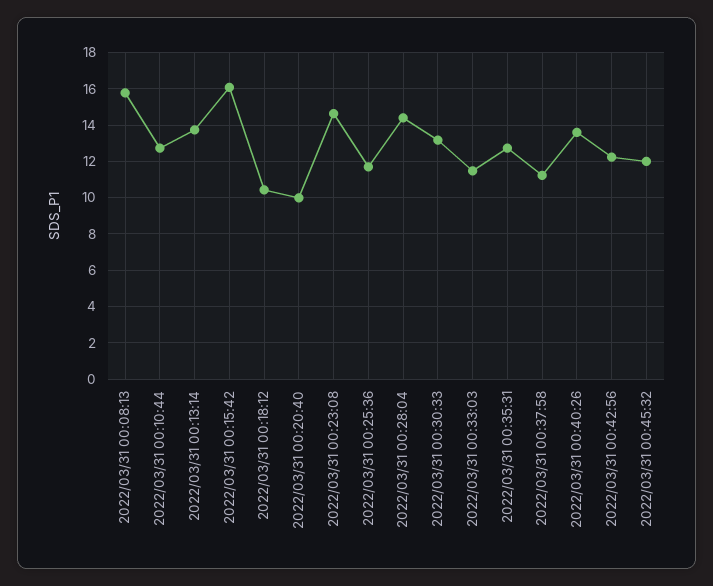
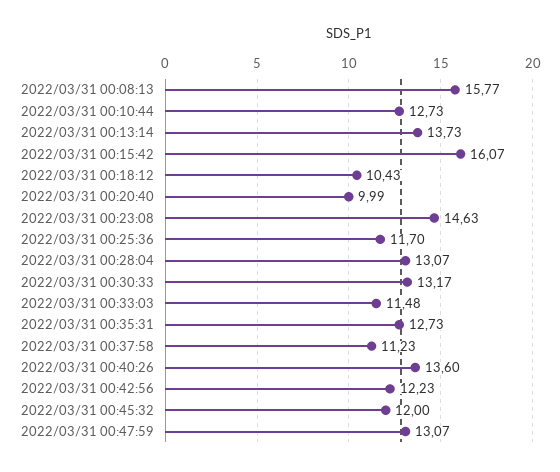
2022/03/31 00:28:04: 14.5 -> 13.07
2022/03/31 00:47:59: none -> 13.07

